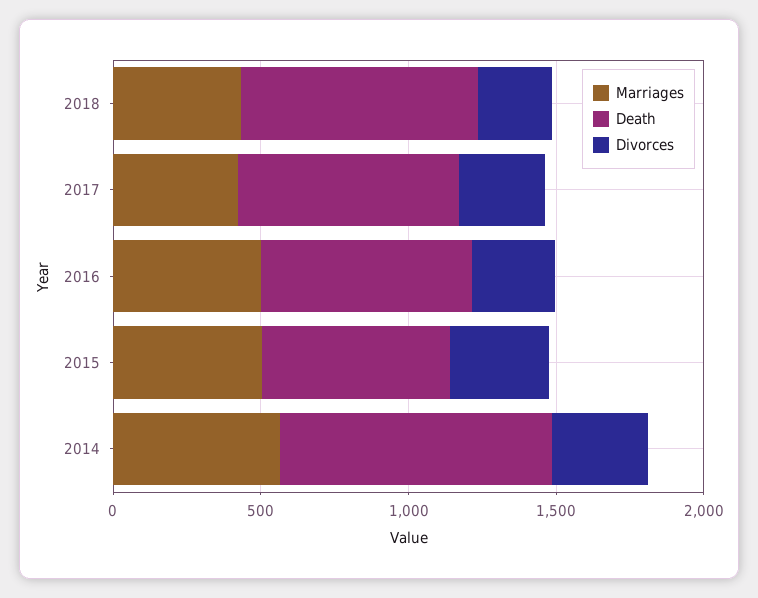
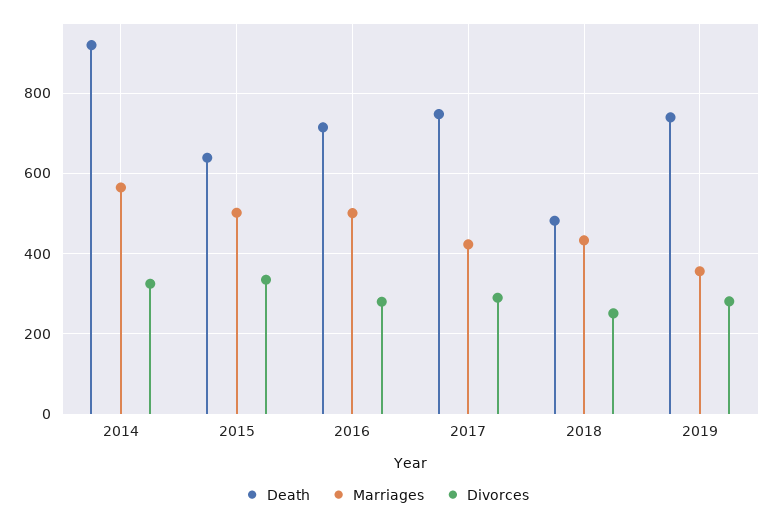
Death, 2018: 800 -> 480
Death, 2019: none -> 740
Marriages, 2019: none -> 360
Divorces, 2019: none -> 280

